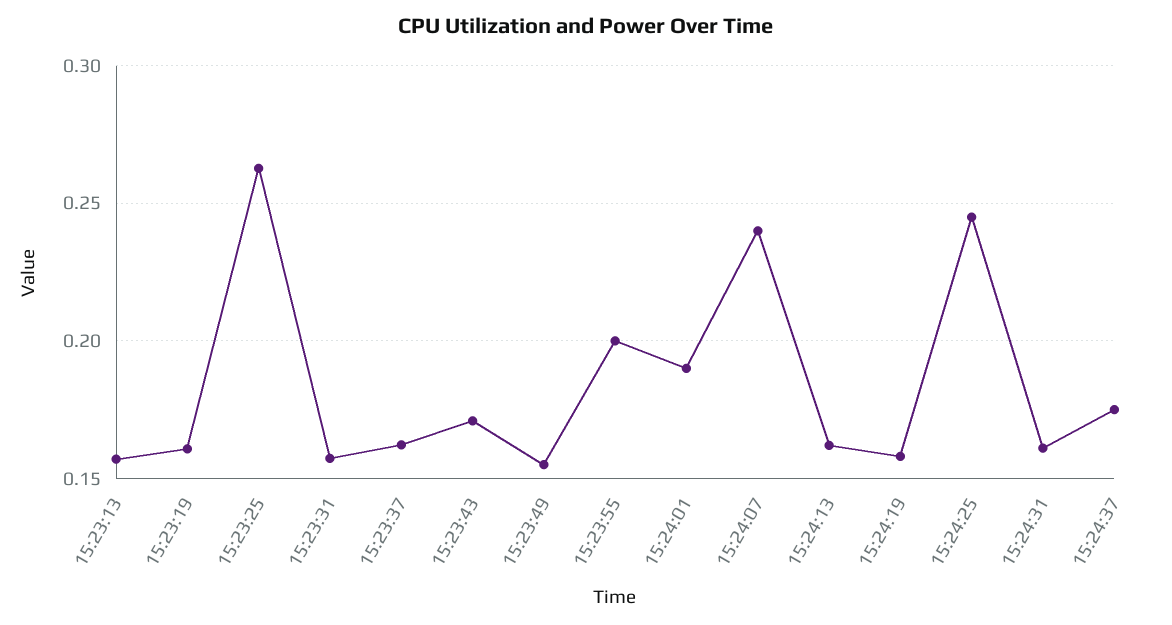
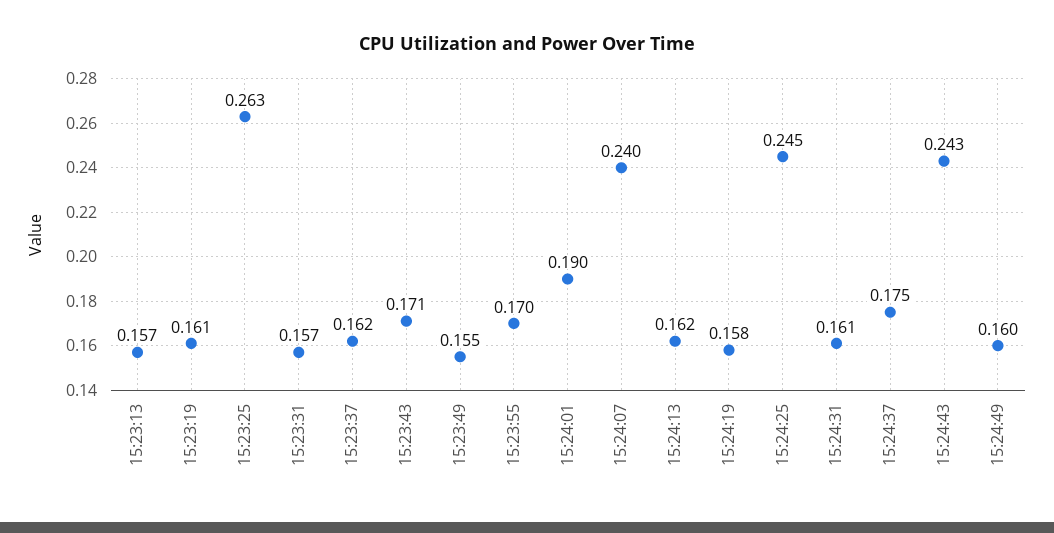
15:23:55: 0.2 -> 0.17
15:24:43: none -> 0.243
15:24:49: none -> 0.16

